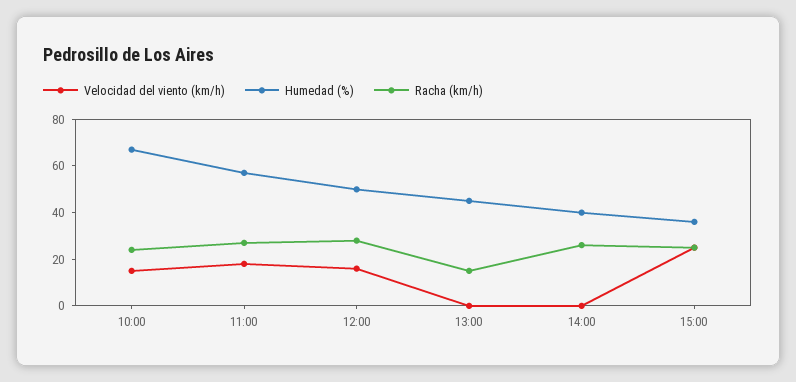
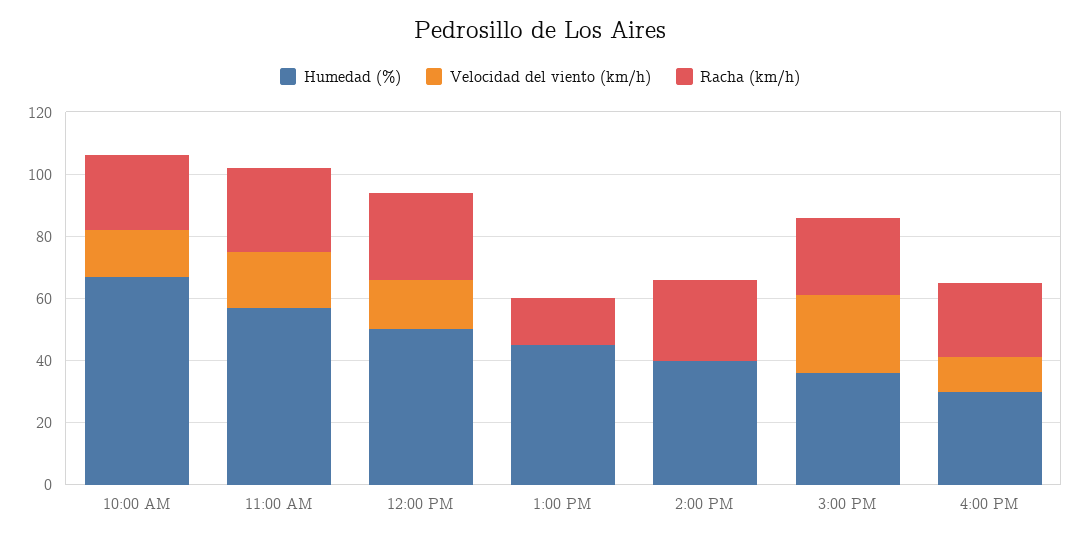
Humedad (%), 4:00 PM: none -> 30
Velocidad del viento (km/h), 4:00 PM: none -> 10
Racha (km/h), 4:00 PM: none -> 25

